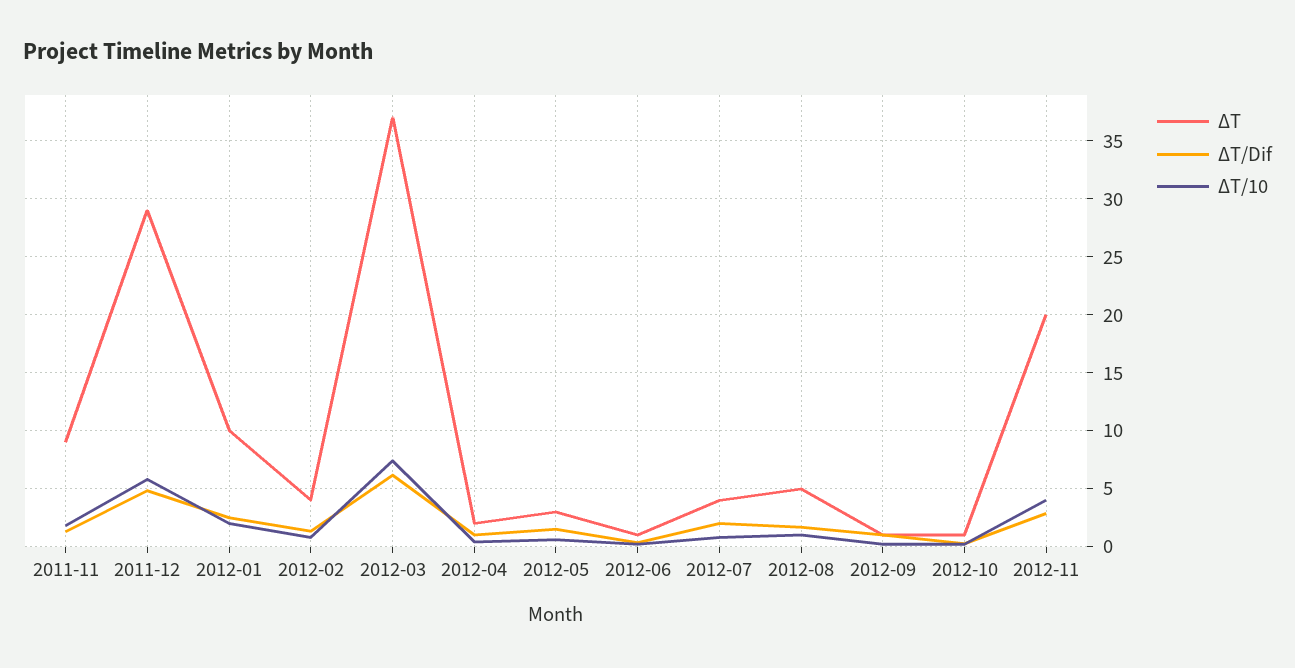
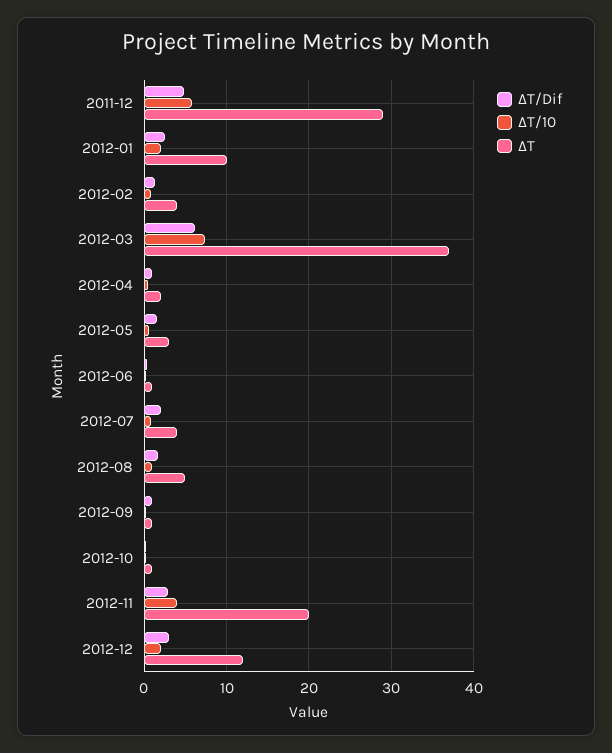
ΔT, 2011-11: 9 -> none
ΔT/Dif, 2011-11: 1 -> none
ΔT/10, 2011-11: 2 -> none
ΔT/Dif, 2012-12: none -> 3
ΔT/10, 2012-12: none -> 2
ΔT, 2012-12: none -> 12

